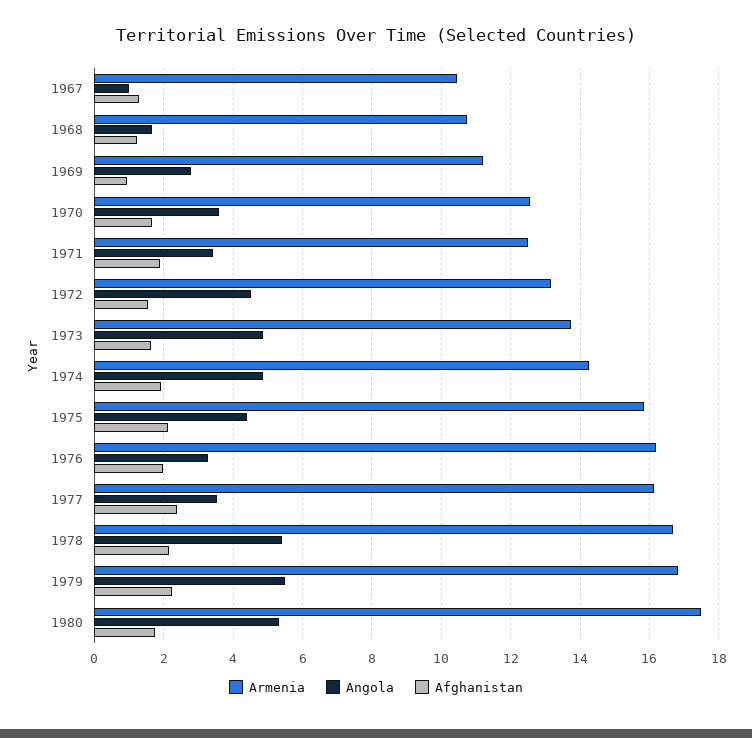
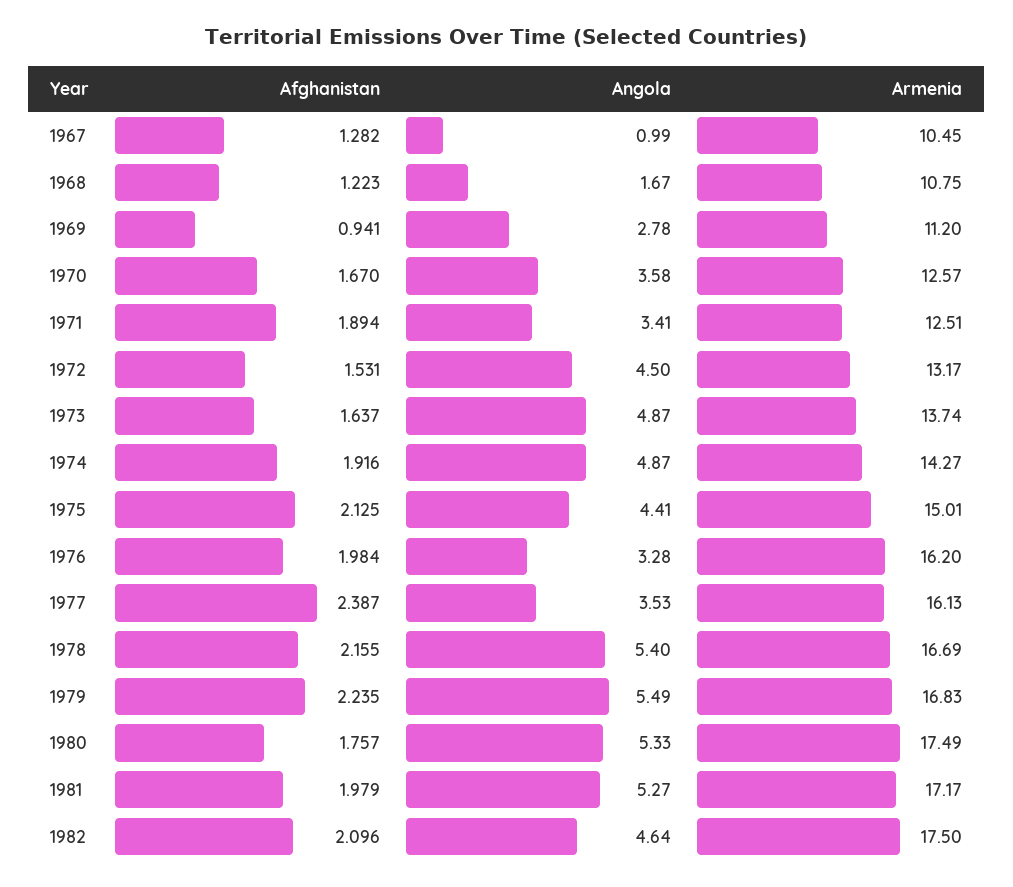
Armenia, 1975: 15.8 -> 15.01
Afghanistan, 1981: none -> 1.979
Angola, 1981: none -> 5.27
Armenia, 1981: none -> 17.17
Afghanistan, 1982: none -> 2.096
Angola, 1982: none -> 4.64
Armenia, 1982: none -> 17.5

